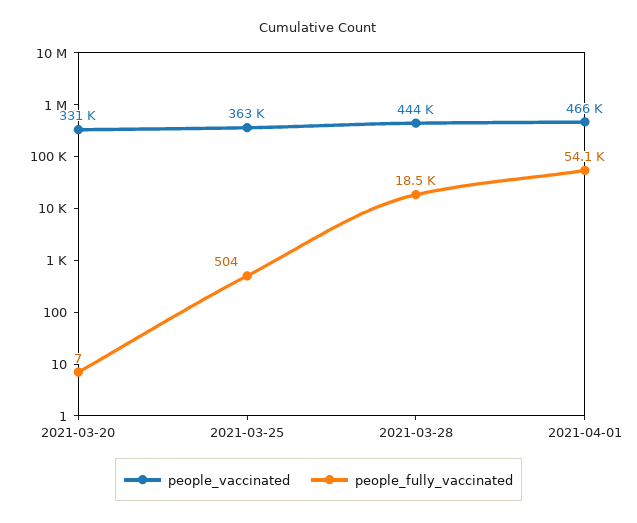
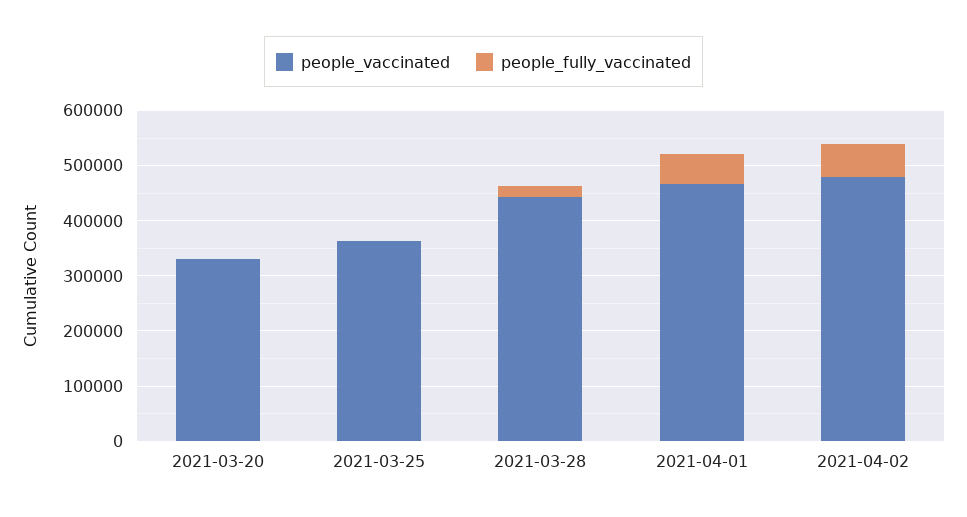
people_vaccinated, 2021-04-02: none -> 480000
people_fully_vaccinated, 2021-04-02: none -> 60000

